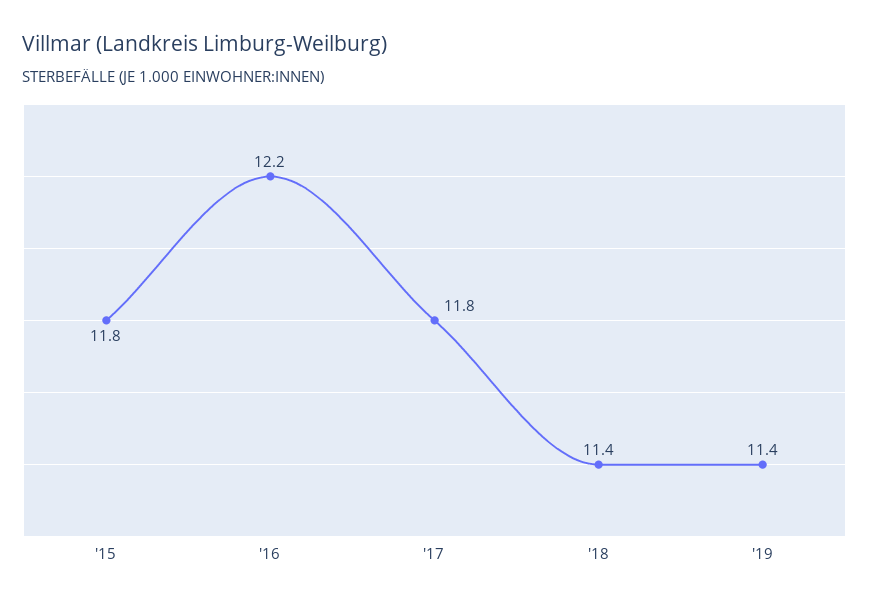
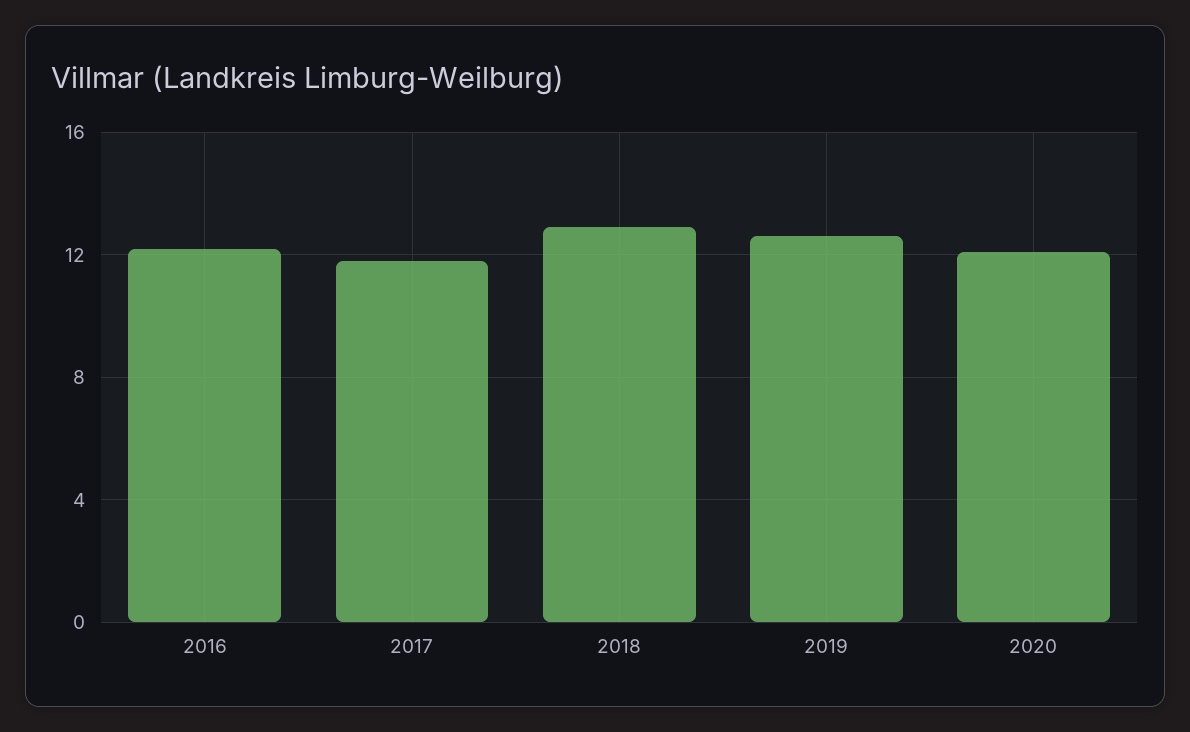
'15: 11.8 -> none
'18: 11.4 -> 13
'19: 11.4 -> 12.5
2020: none -> 12

